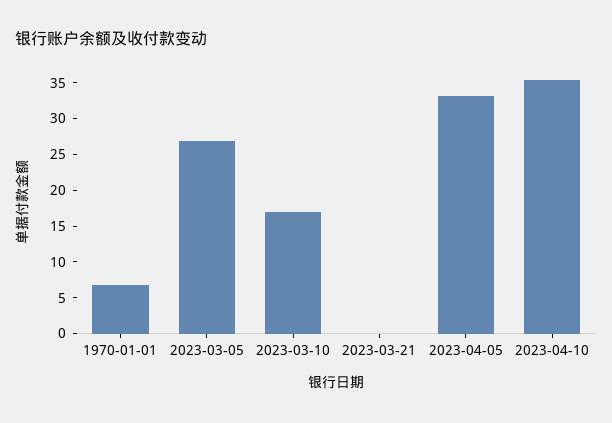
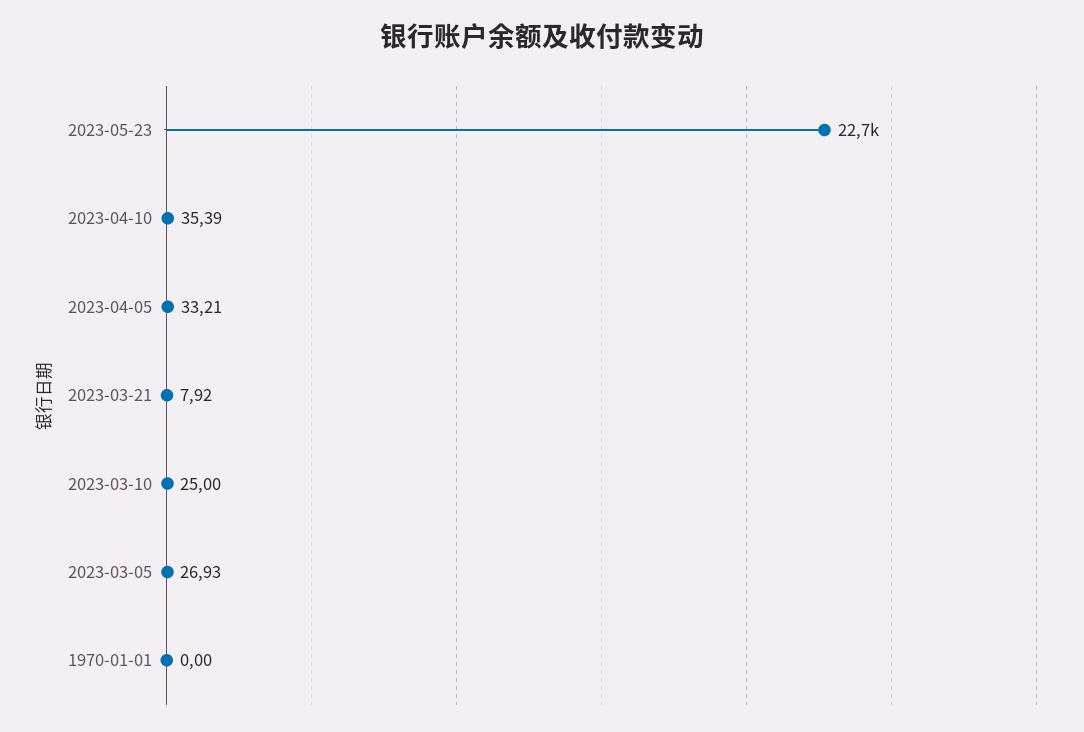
1970-01-01: 7.5 -> 0
2023-03-10: 17.5 -> 25
2023-03-21: 0 -> 7.92
2023-05-23: none -> 22700

